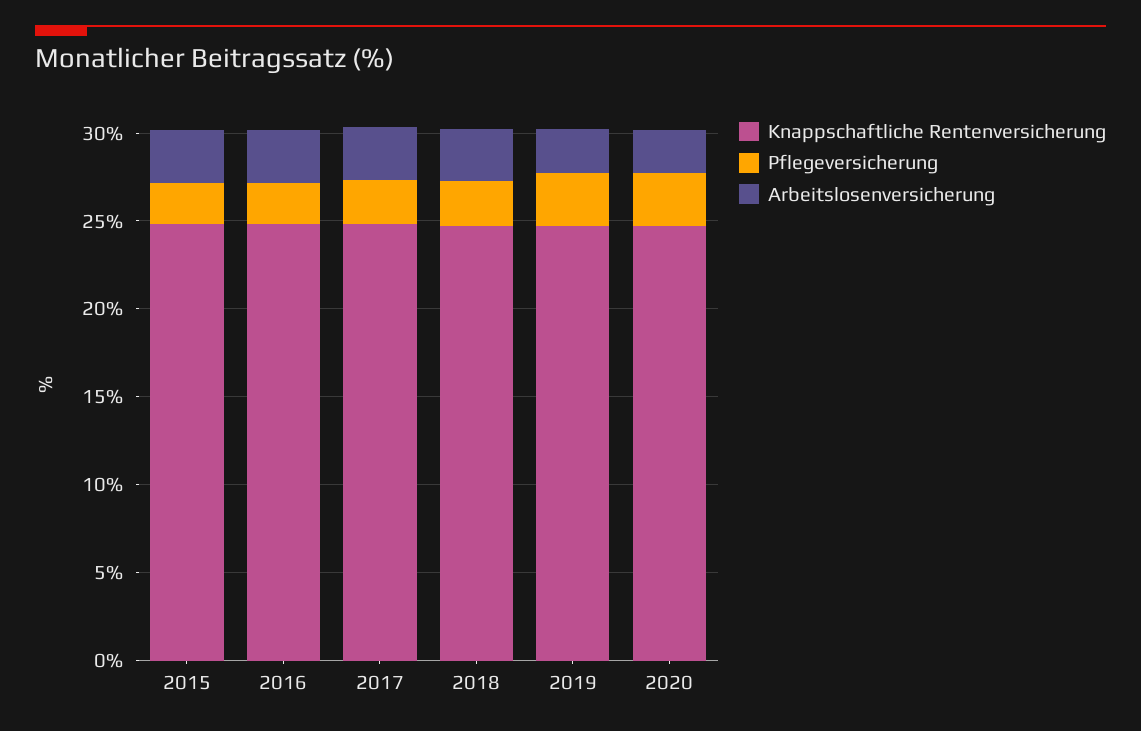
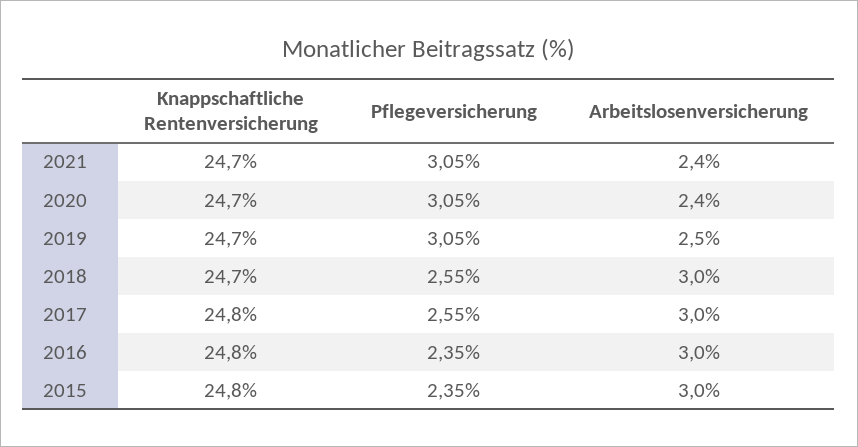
Knappschaftliche Rentenversicherung, 2021: none -> 24.7
Pflegeversicherung, 2021: none -> 3.05
Arbeitslosenversicherung, 2021: none -> 2.4

